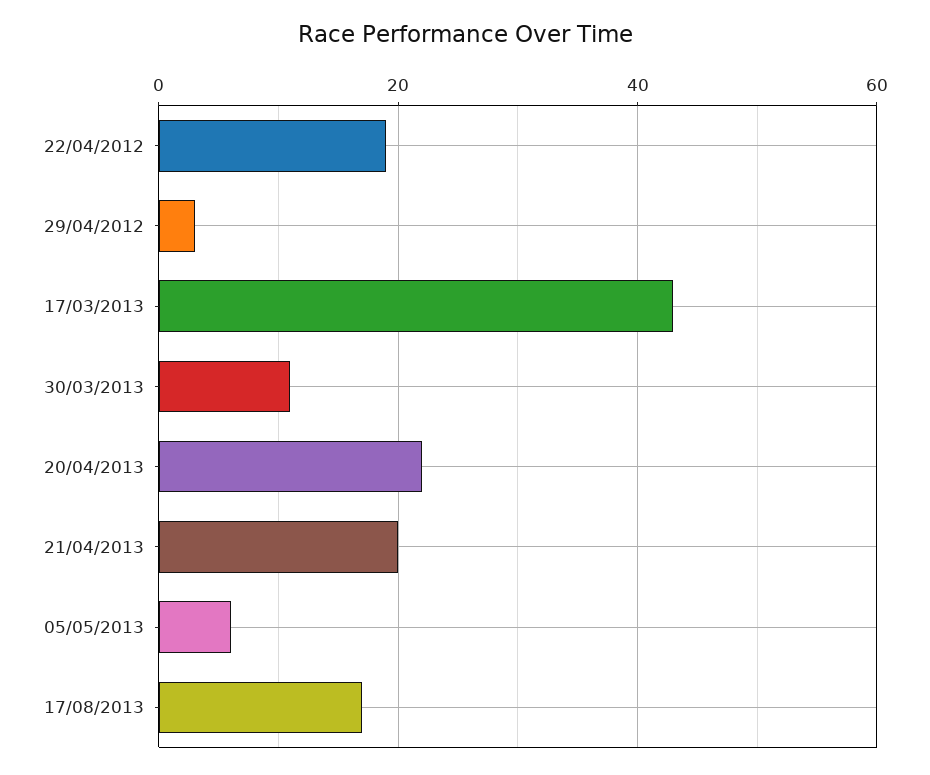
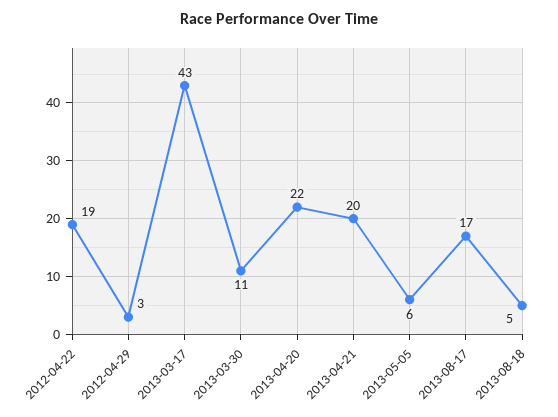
2013-08-18: none -> 5

